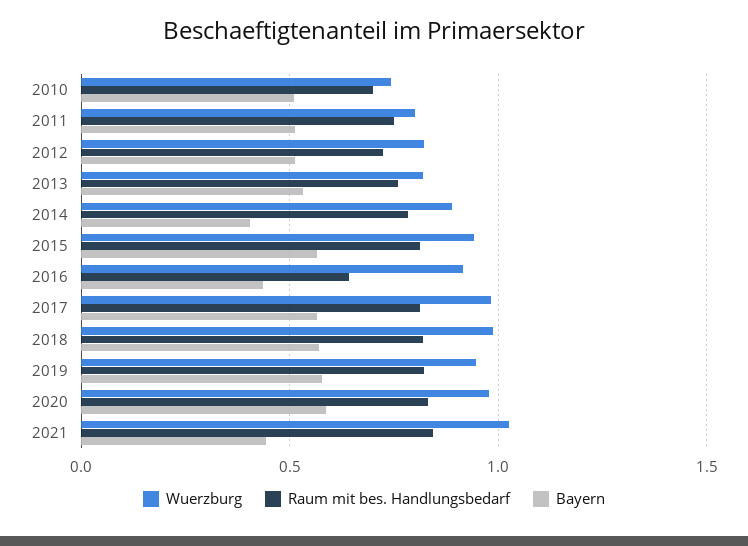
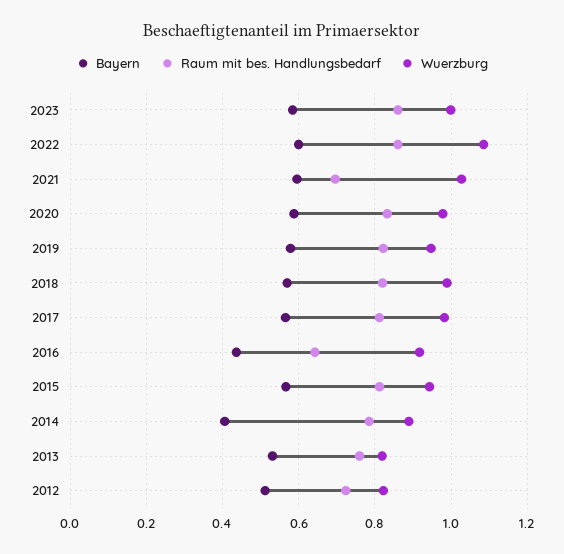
Wuerzburg, 2010: 0.75 -> none
Raum mit bes. Handlungsbedarf, 2010: 0.7 -> none
Bayern, 2010: 0.5 -> none
Wuerzburg, 2011: 0.8 -> none
Raum mit bes. Handlungsbedarf, 2011: 0.75 -> none
Bayern, 2011: 0.5 -> none
Raum mit bes. Handlungsbedarf, 2021: 0.85 -> 0.7
Bayern, 2021: 0.45 -> 0.6
Bayern, 2023: none -> 0.58
Raum mit bes. Handlungsbedarf, 2023: none -> 0.86
Wuerzburg, 2023: none -> 1
Bayern, 2022: none -> 0.6
Raum mit bes. Handlungsbedarf, 2022: none -> 0.86
Wuerzburg, 2022: none -> 1.08

